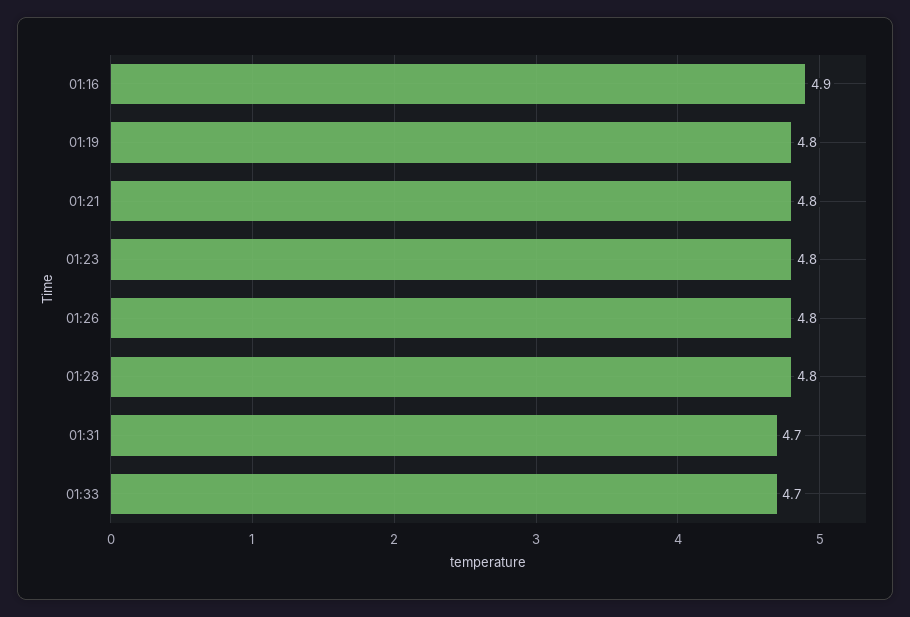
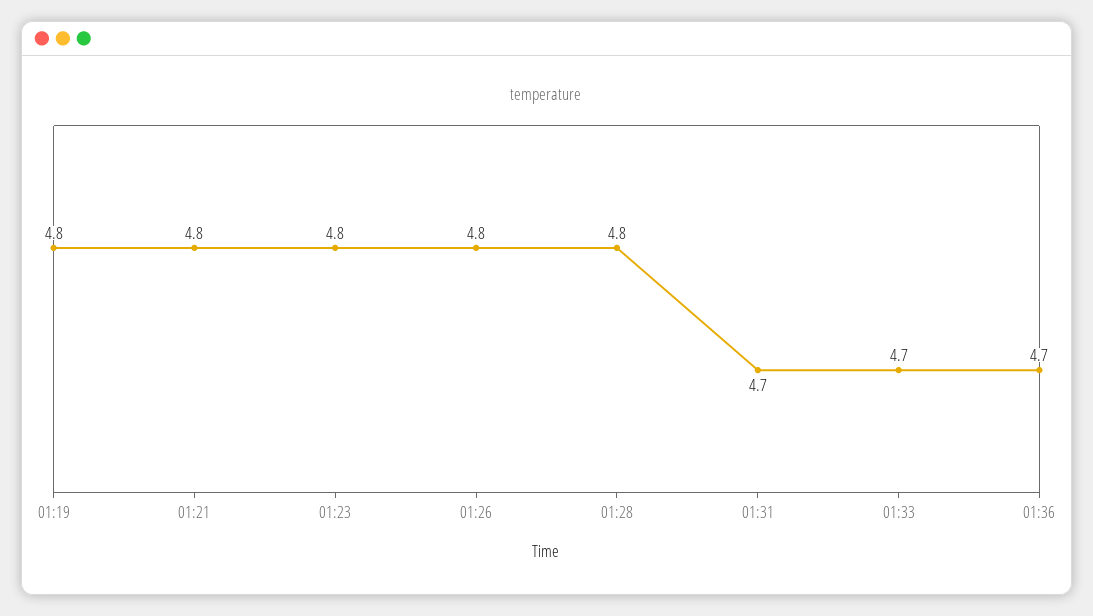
01:16: 4.9 -> none
01:36: none -> 4.7

